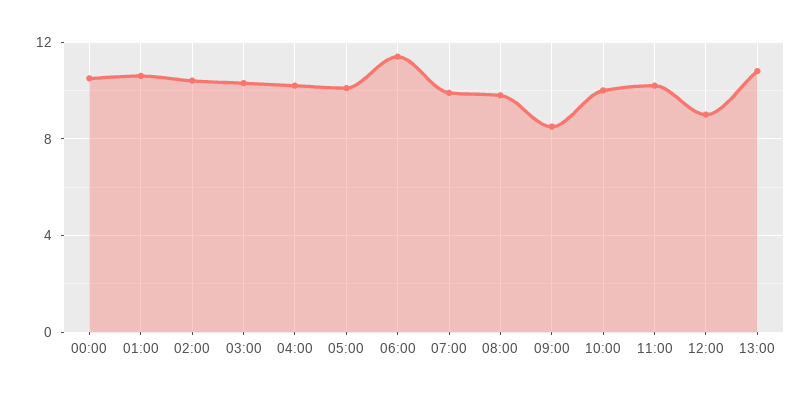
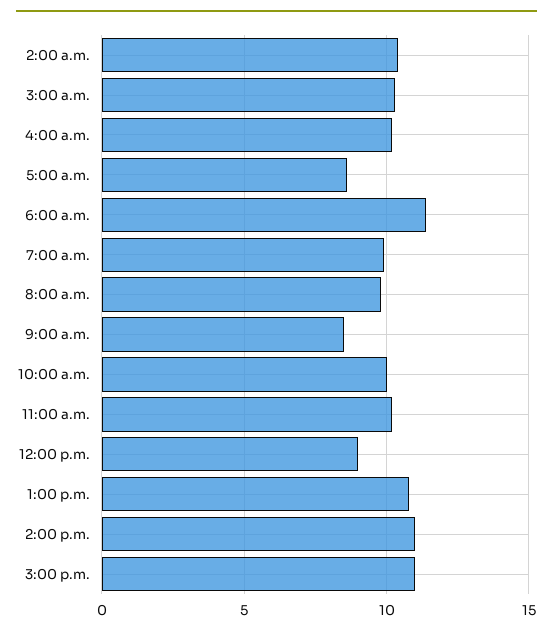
00:00: 10.5 -> none
01:00: 10.5 -> none
05:00: 10 -> 8.5
2:00 p.m.: none -> 11
3:00 p.m.: none -> 11

